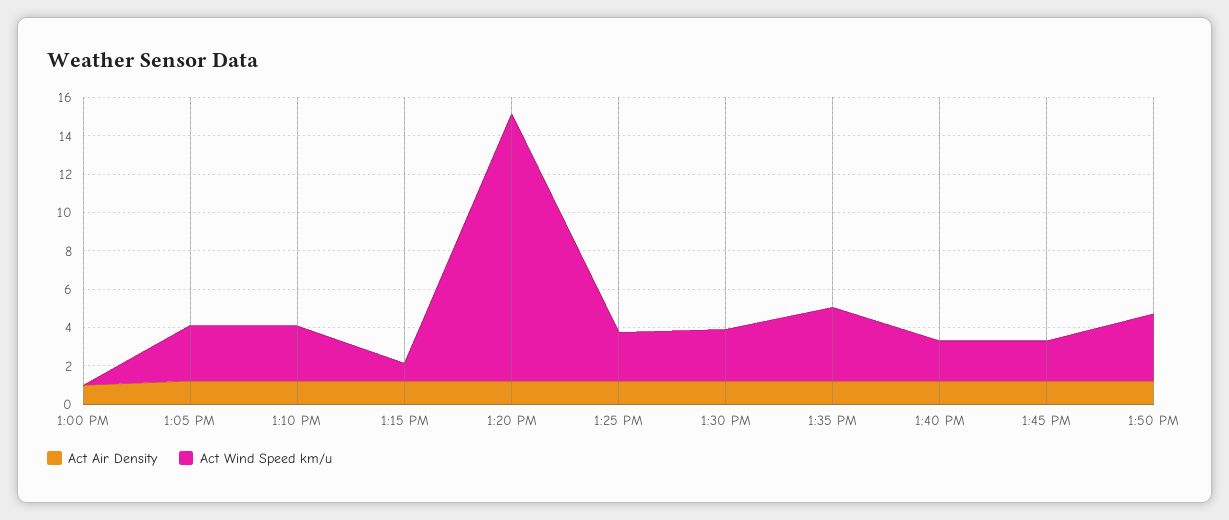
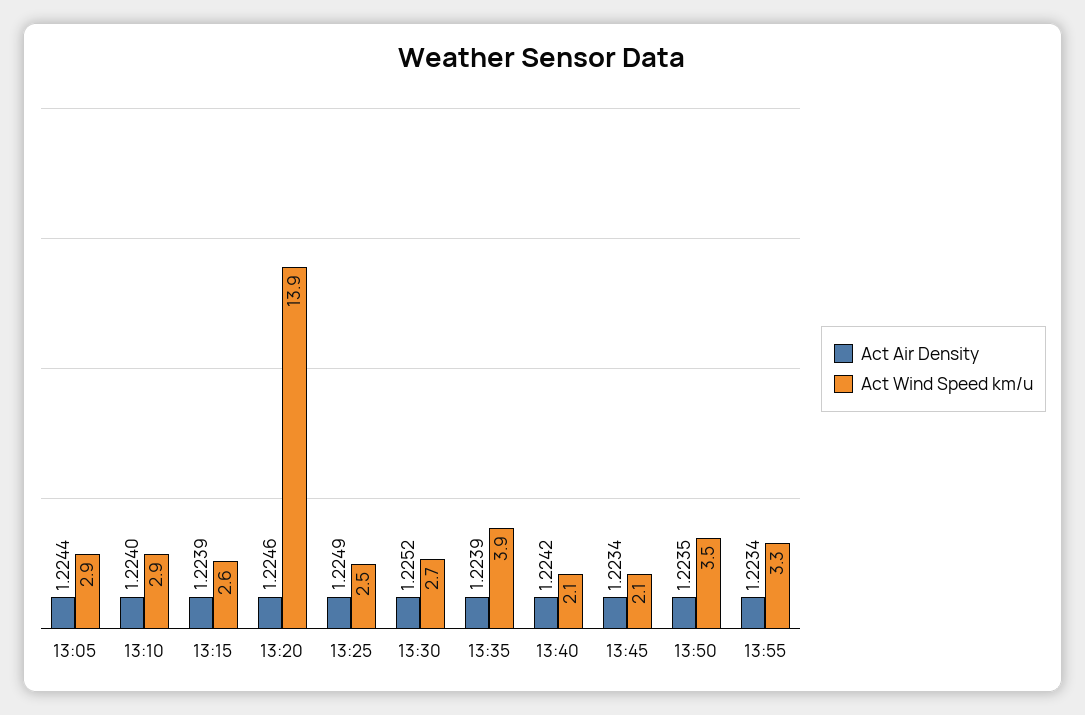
Act Air Density, 1:00 PM: 1 -> none
Act Wind Speed km/u, 1:00 PM: 0 -> none
Act Wind Speed km/u, 1:15 PM: 1 -> 2.6
Act Air Density, 13:55: none -> 1.2234
Act Wind Speed km/u, 13:55: none -> 3.3

